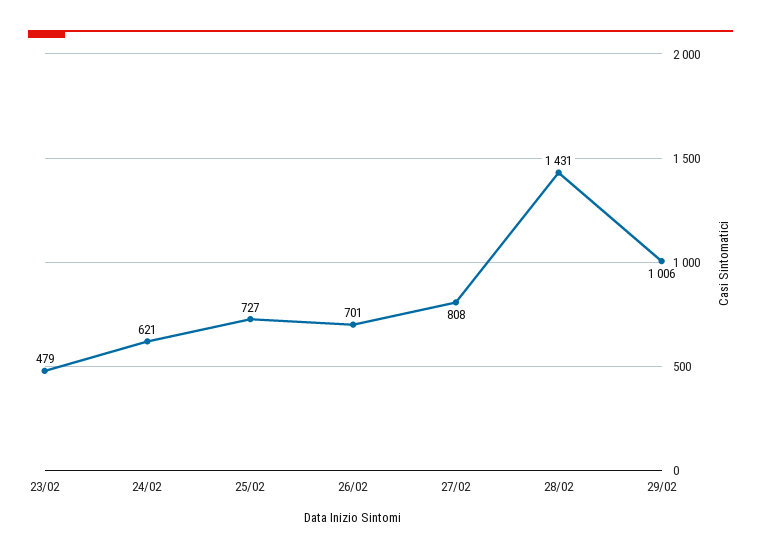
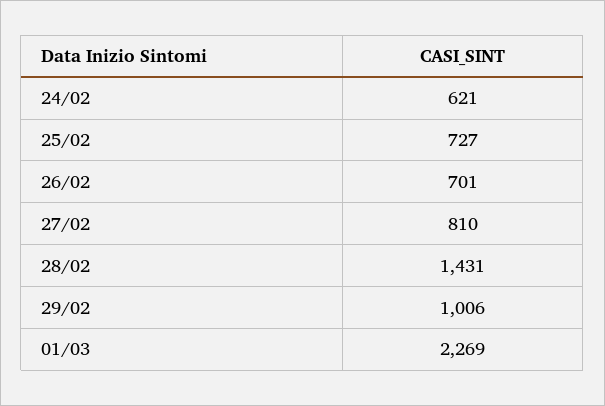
23/02: 479 -> none
27/02: 808 -> 810
01/03: none -> 2269

